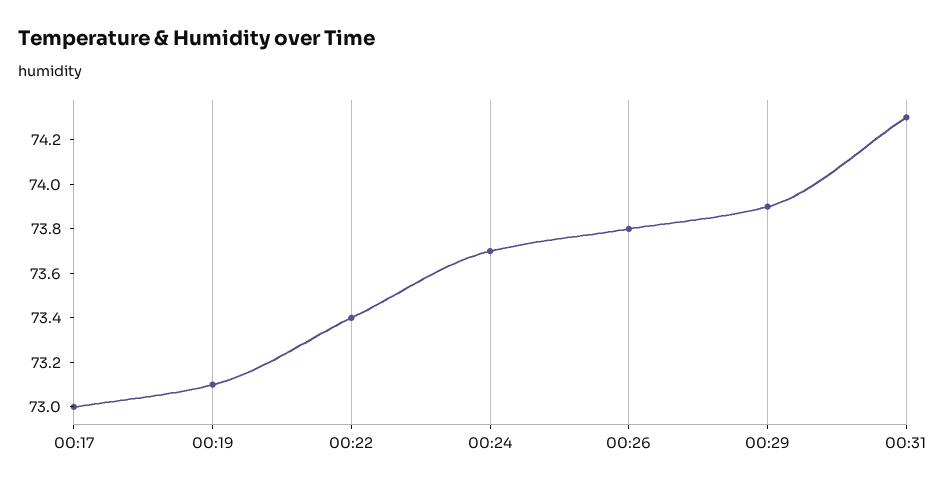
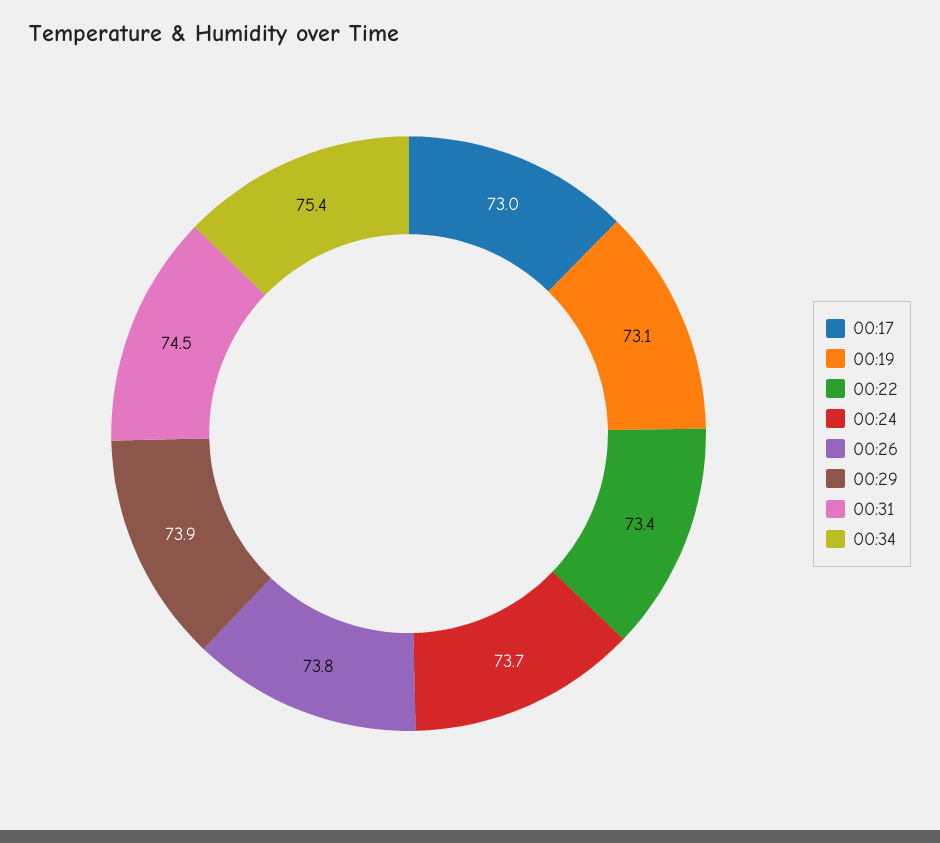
00:31: 74.3 -> 74.5
00:34: none -> 75.4

